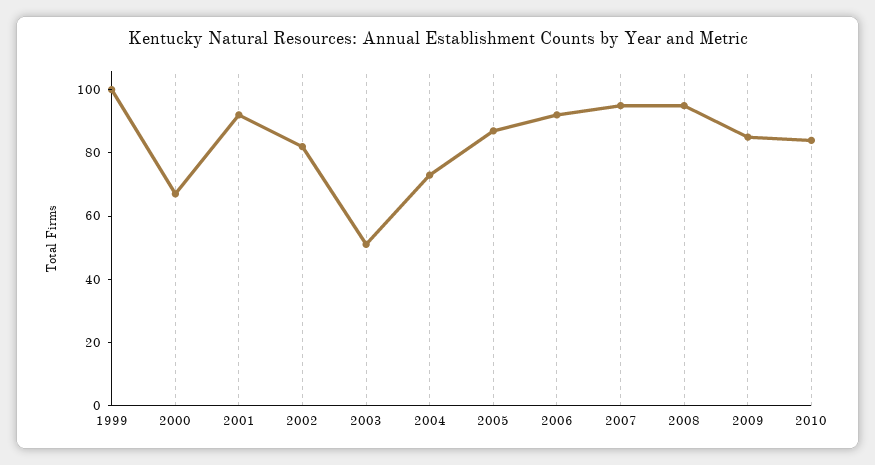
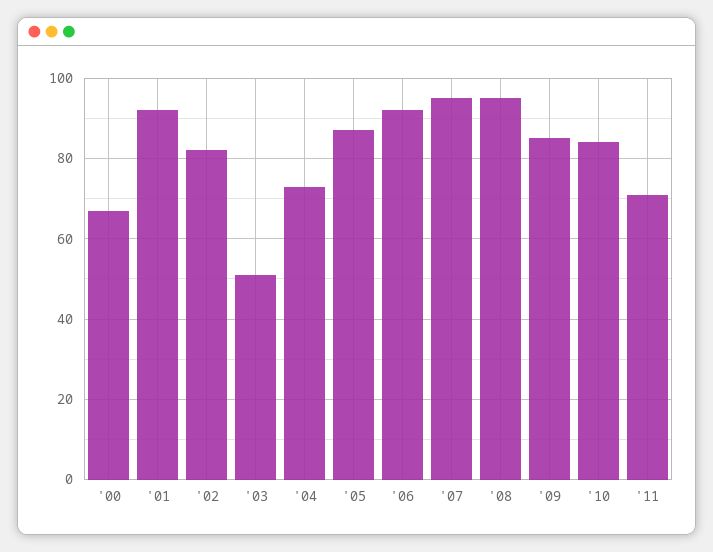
1999: 100 -> none
'11: none -> 70

